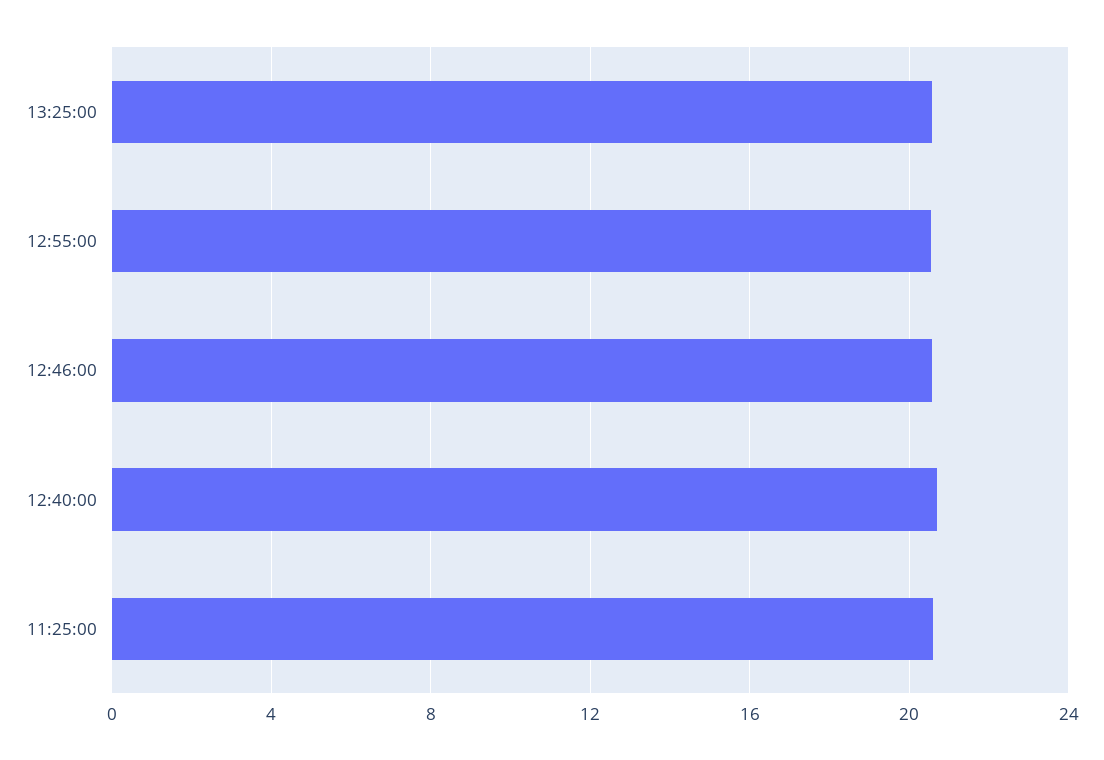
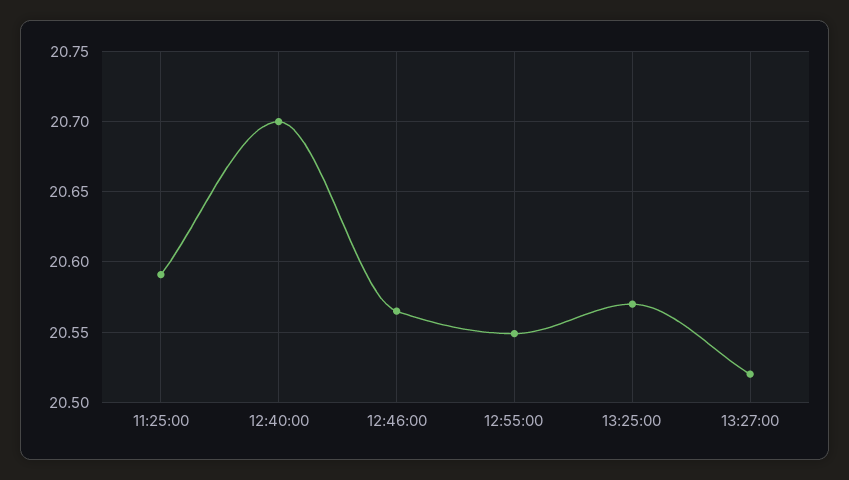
13:27:00: none -> 20.52

